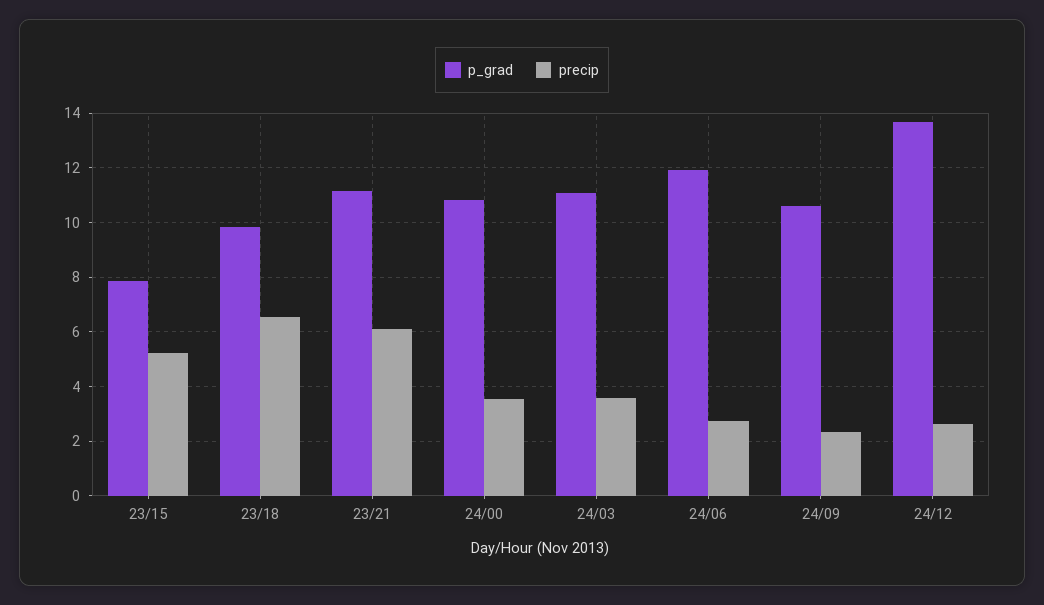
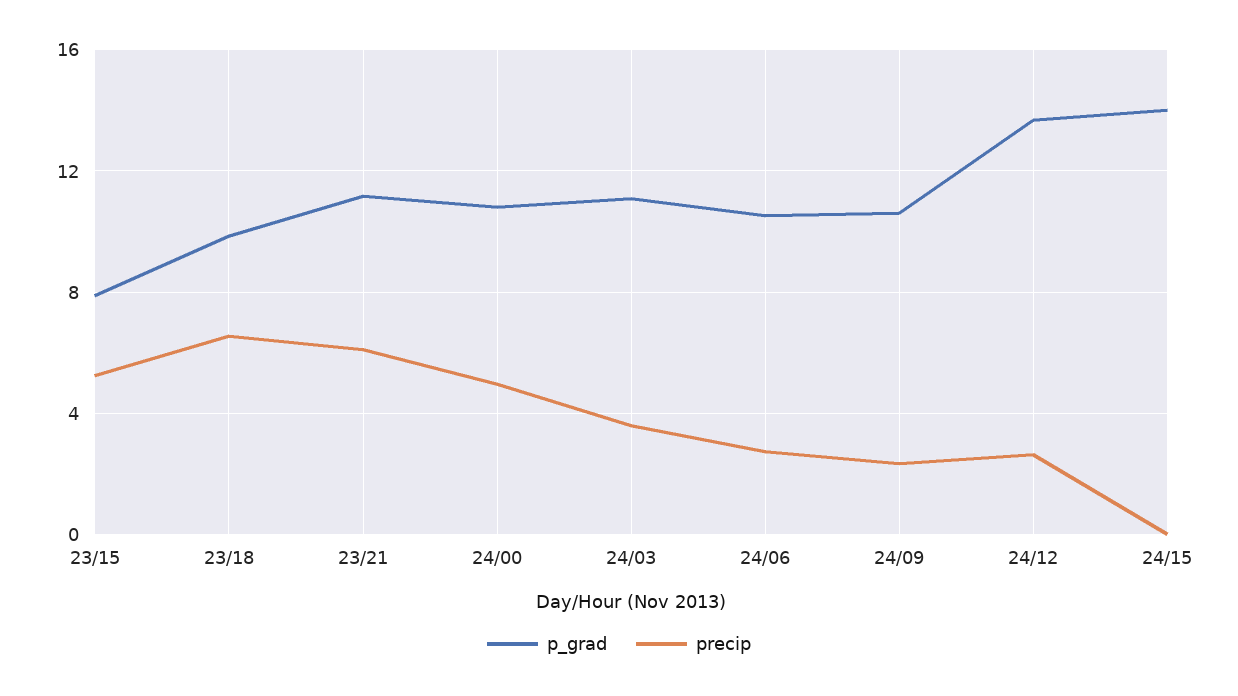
precip, 24/00: 3.5 -> 5
p_grad, 24/06: 12 -> 10.5
p_grad, 24/15: none -> 14
precip, 24/15: none -> 0

